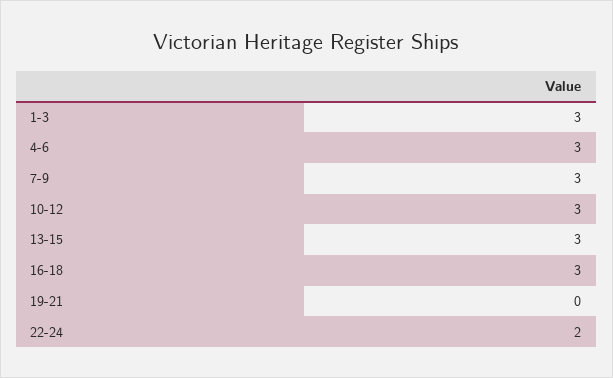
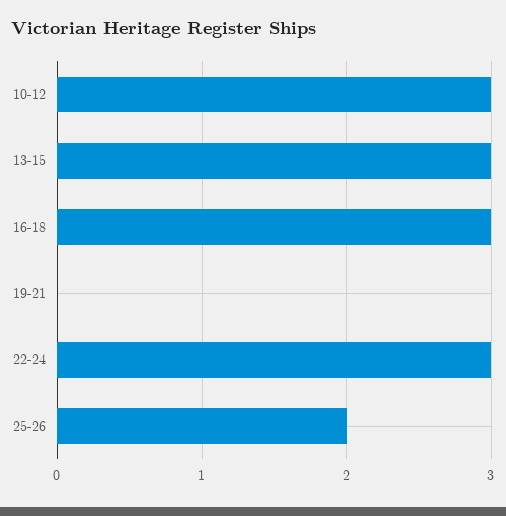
1-3: 3 -> none
4-6: 3 -> none
7-9: 3 -> none
22-24: 2 -> 3
25-26: none -> 2

